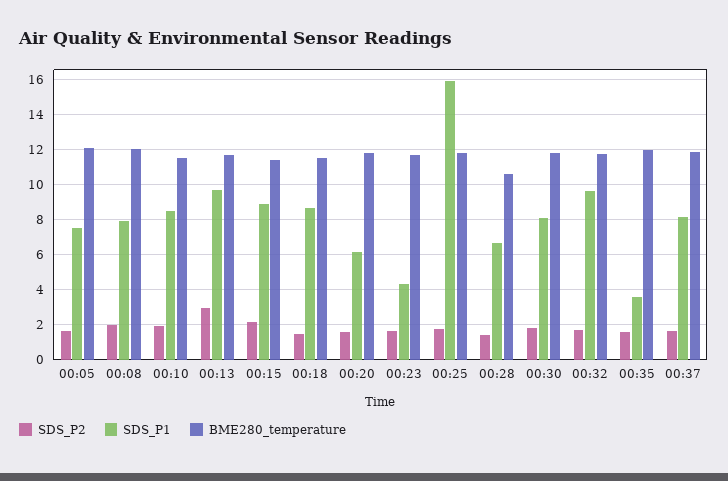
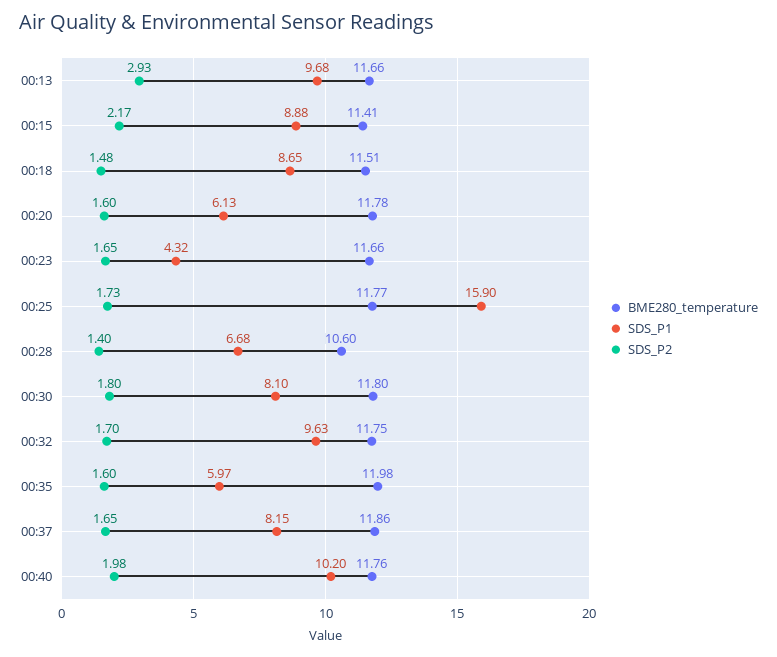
SDS_P2, 00:05: 1.5 -> none
SDS_P1, 00:05: 7.5 -> none
BME280_temperature, 00:05: 12 -> none
SDS_P2, 00:08: 2 -> none
SDS_P1, 00:08: 8 -> none
BME280_temperature, 00:08: 12 -> none
SDS_P2, 00:10: 2 -> none
SDS_P1, 00:10: 8.5 -> none
BME280_temperature, 00:10: 11.5 -> none
SDS_P1, 00:35: 3.5 -> 5.97
BME280_temperature, 00:40: none -> 11.76
SDS_P1, 00:40: none -> 10.2
SDS_P2, 00:40: none -> 1.98

